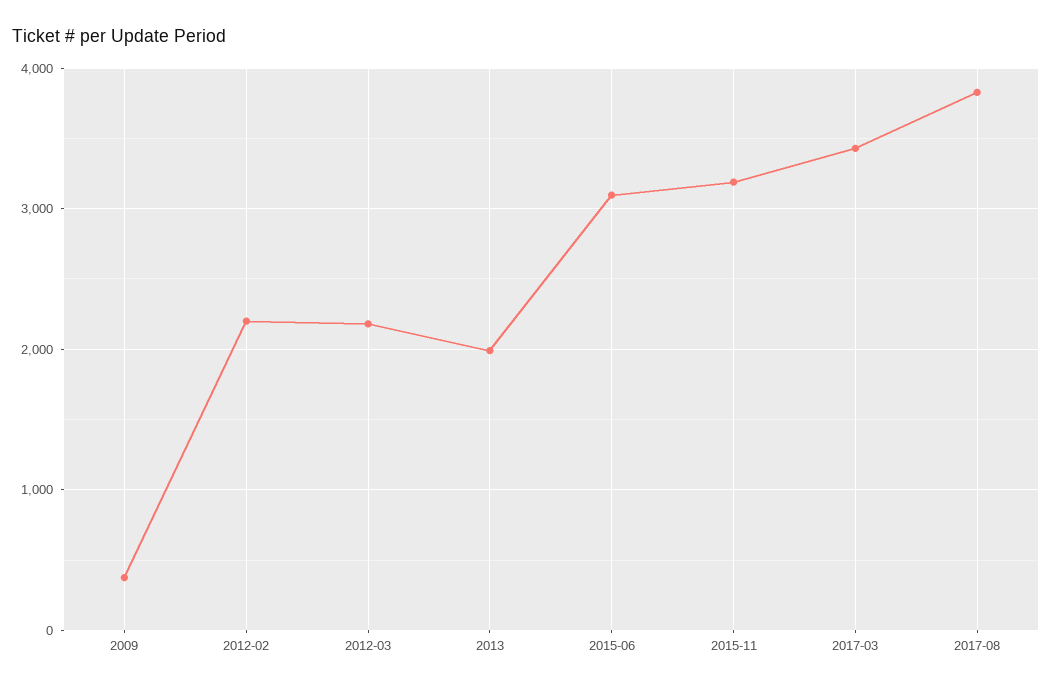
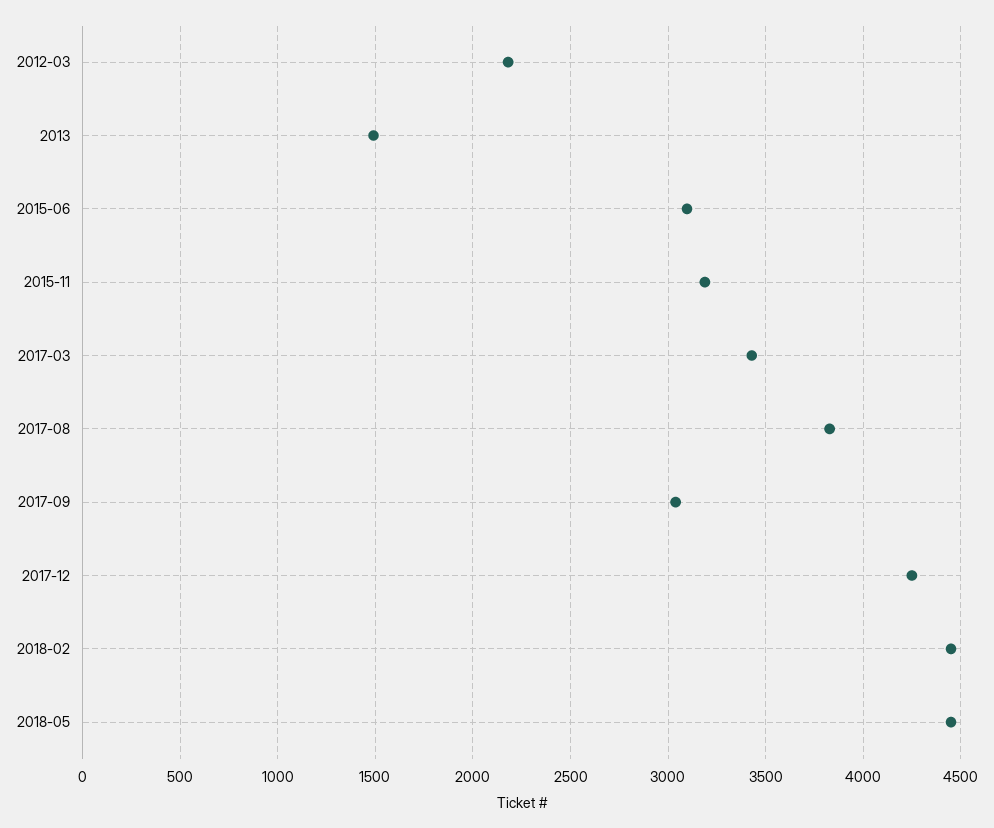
2009: 400 -> none
2012-02: 2200 -> none
2013: 2000 -> 1500
2017-09: none -> 3050
2017-12: none -> 4250
2018-02: none -> 4450
2018-05: none -> 4450

